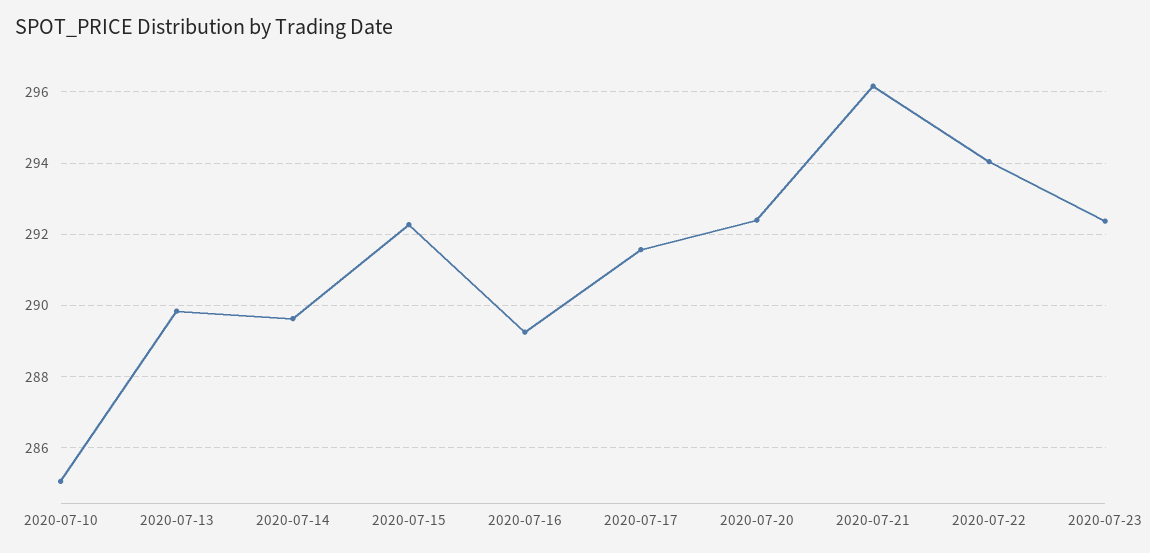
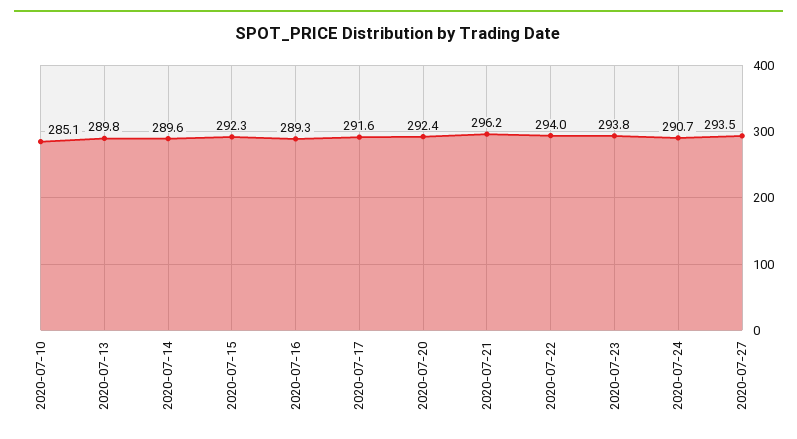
2020-07-23: 292.4 -> 293.8
2020-07-24: none -> 290.7
2020-07-27: none -> 293.5

